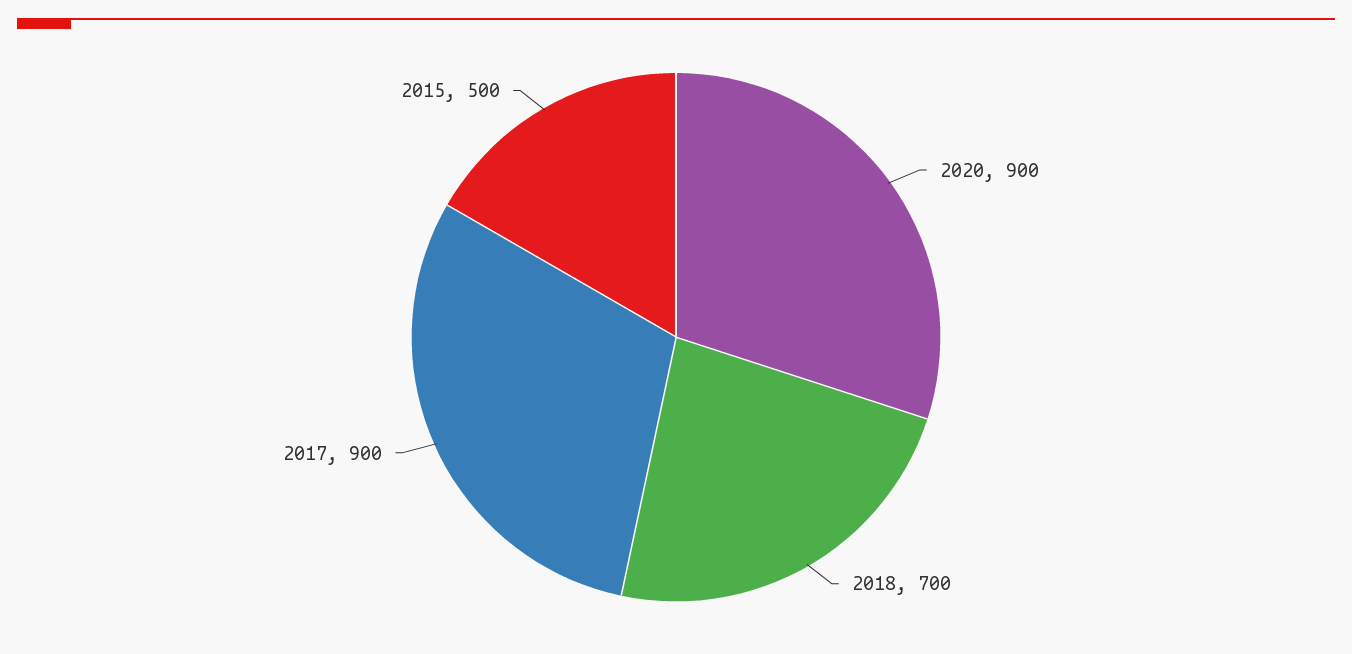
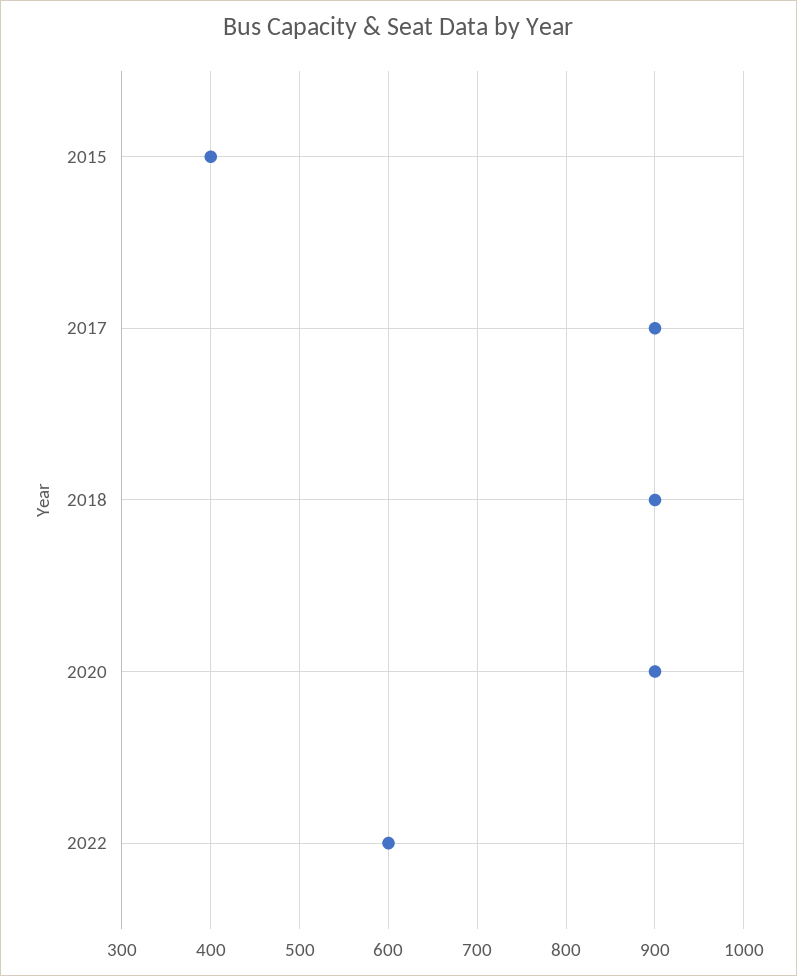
2018: 700 -> 900
2015: 500 -> 400
2022: none -> 600

